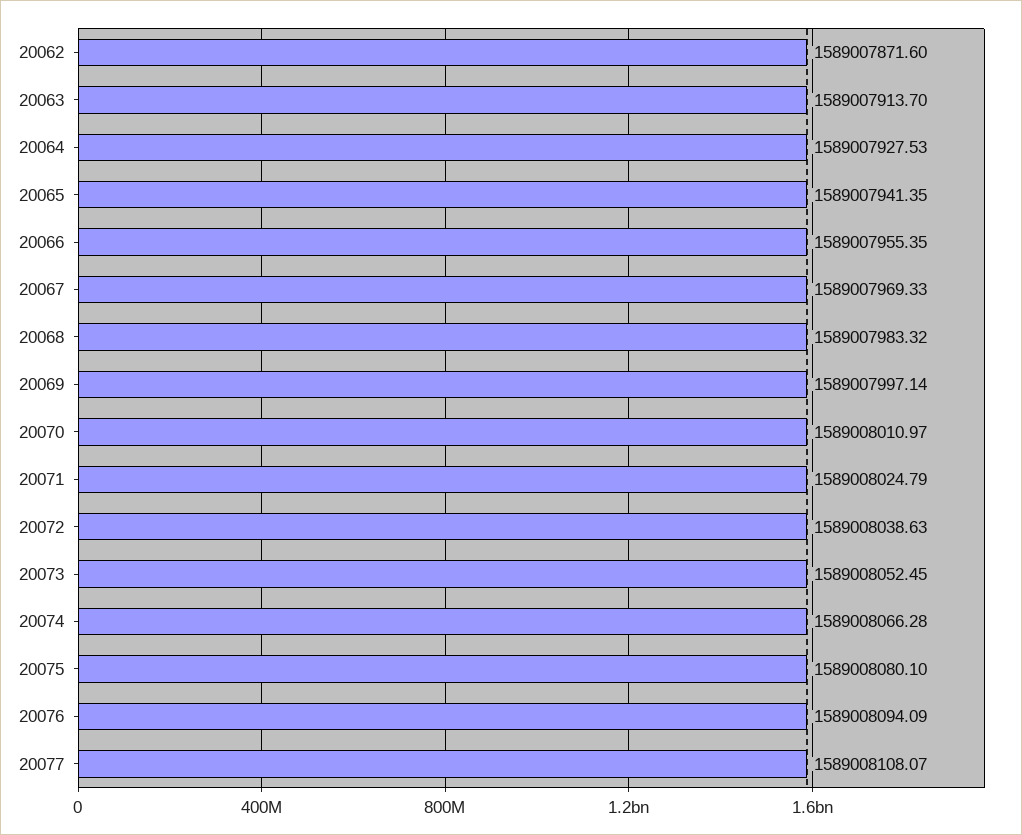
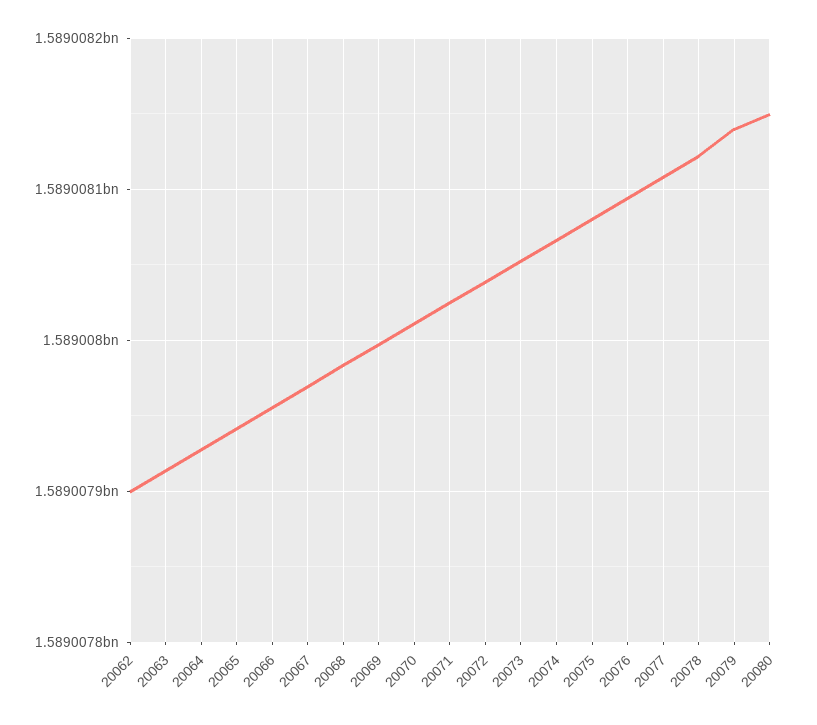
20062: 1589007871.6 -> 1589007900
20078: none -> 1589008120
20079: none -> 1589008140
20080: none -> 1589008150

